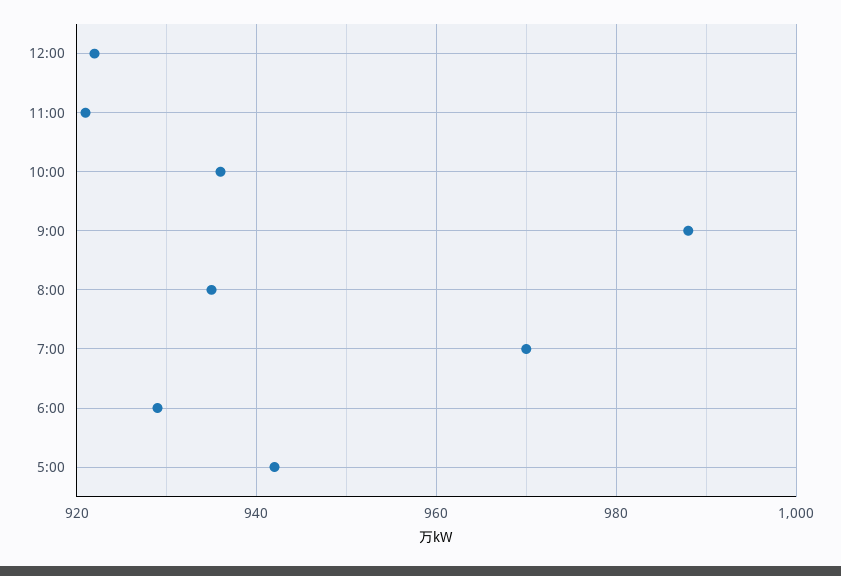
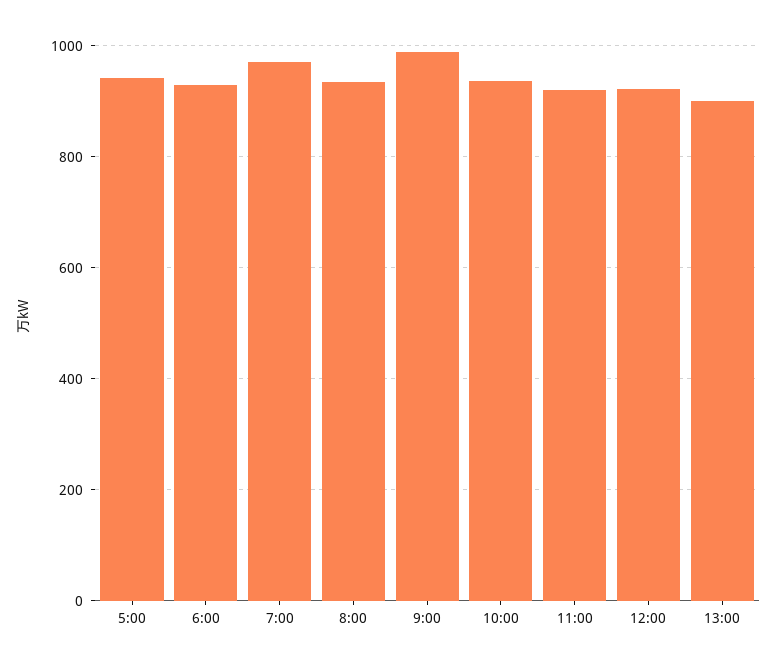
13:00: none -> 900

